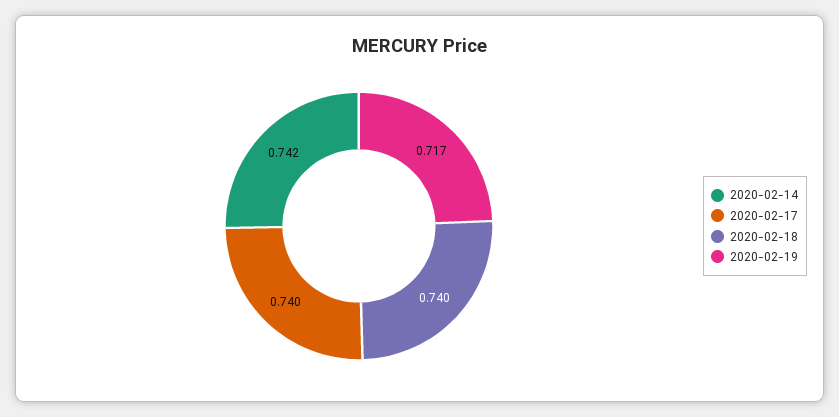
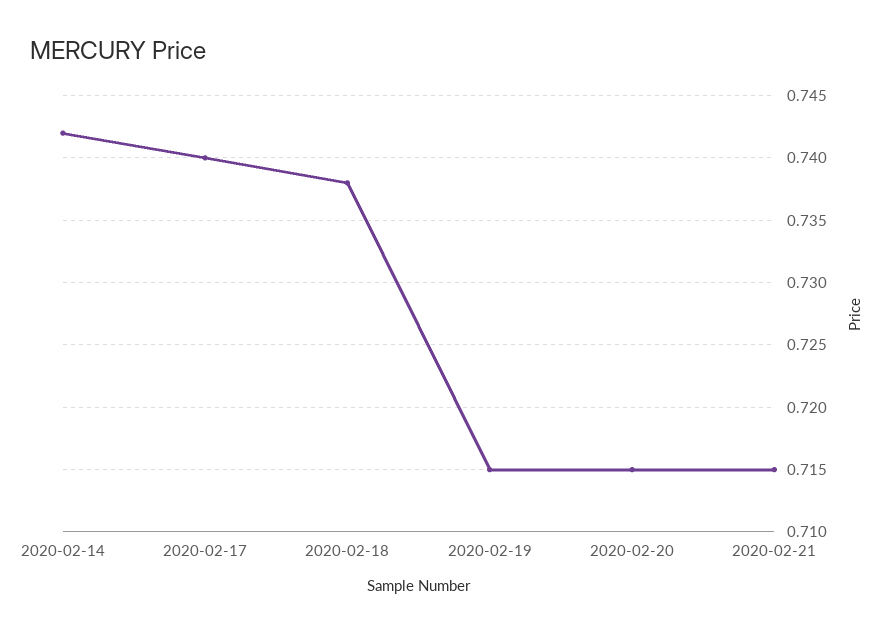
2020-02-18: 0.74 -> 0.738
2020-02-19: 0.717 -> 0.715
2020-02-20: none -> 0.715
2020-02-21: none -> 0.715

